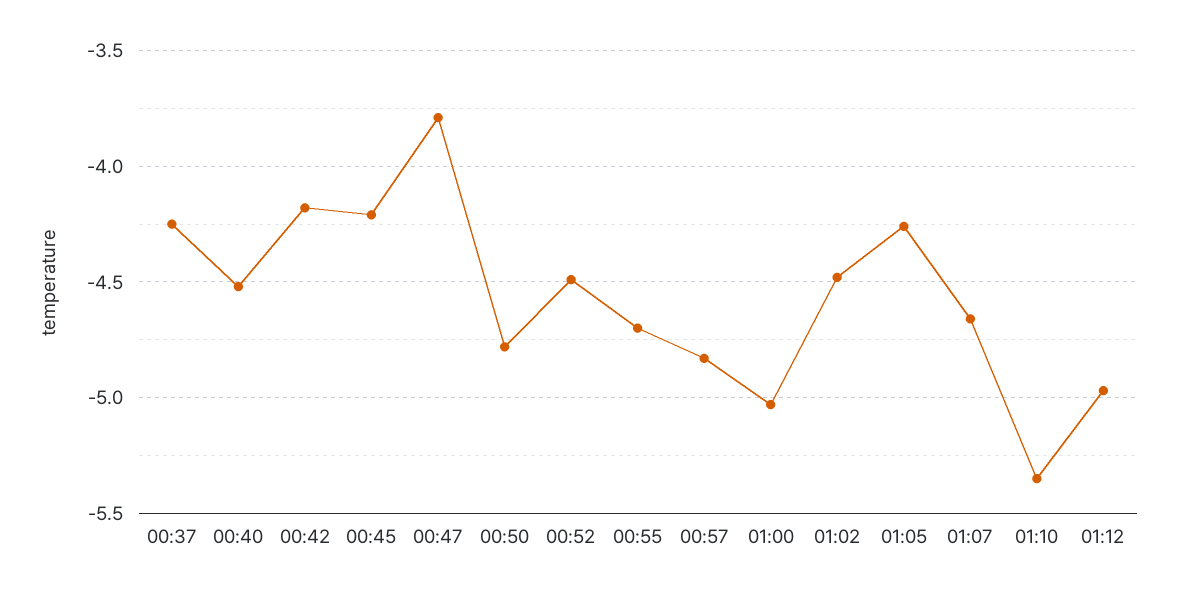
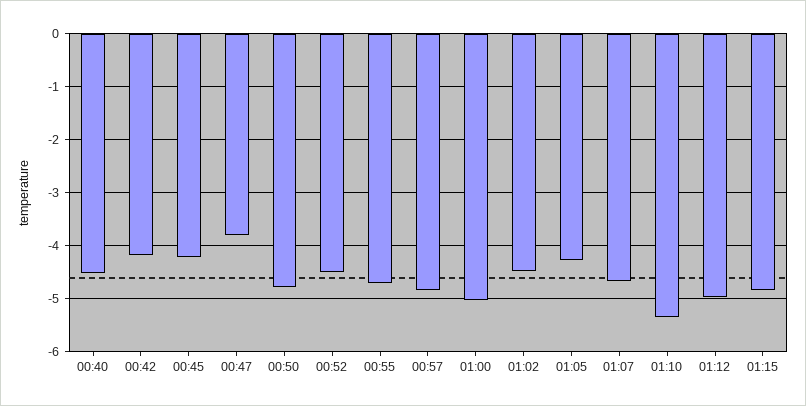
00:37: -4.25 -> none
01:15: none -> -4.8

